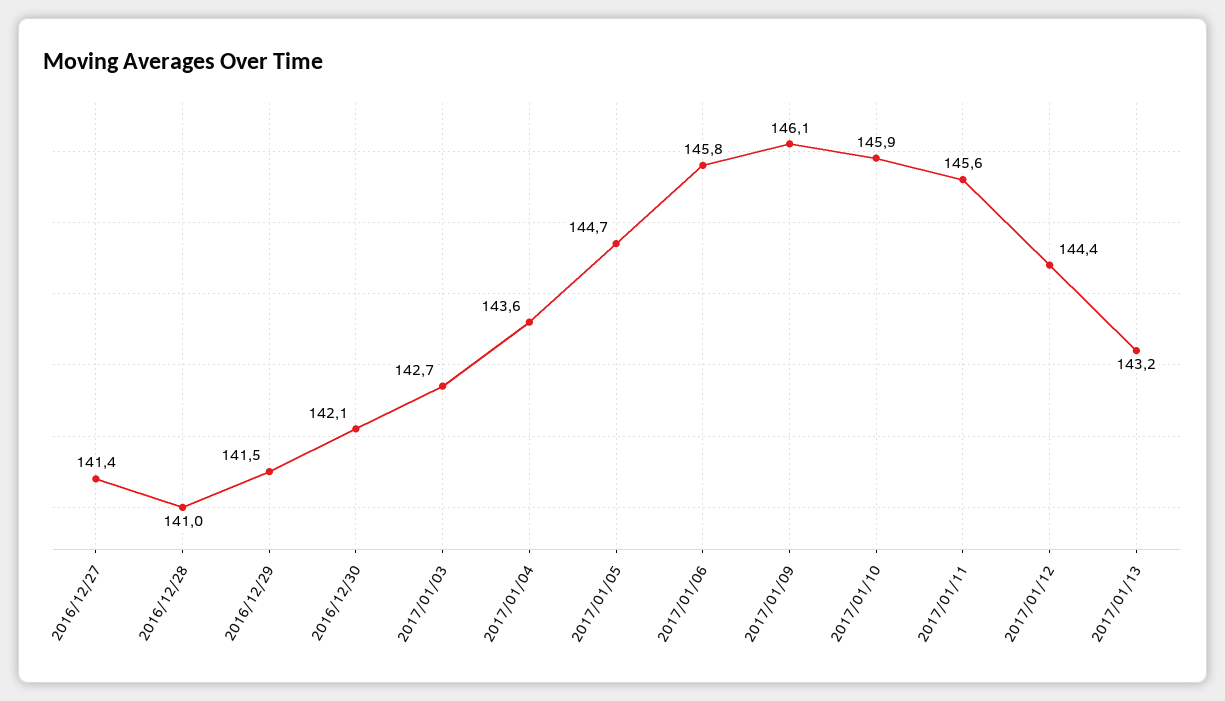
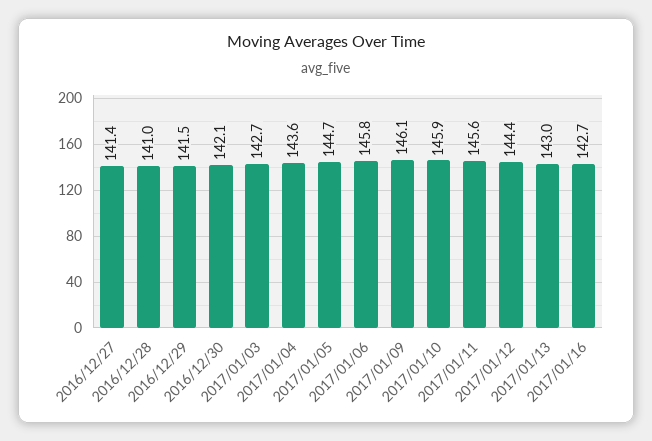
2017/01/13: 143.2 -> 143
2017/01/16: none -> 142.7

